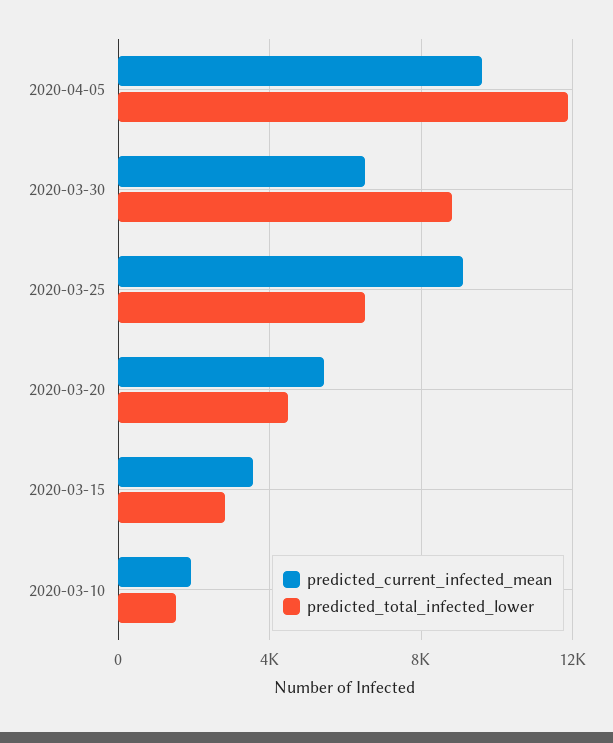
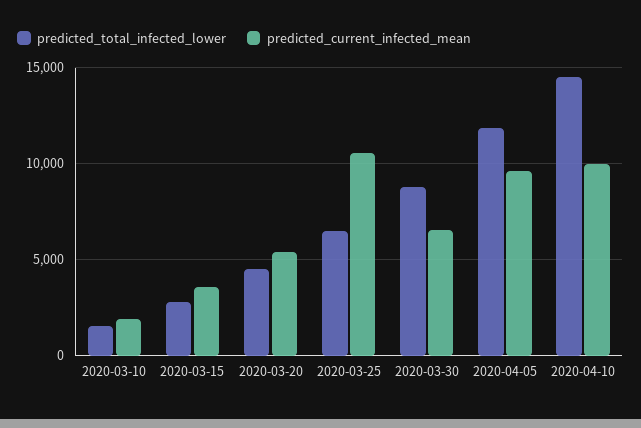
predicted_current_infected_mean, 2020-03-25: 9000 -> 10500
predicted_total_infected_lower, 2020-04-10: none -> 14500
predicted_current_infected_mean, 2020-04-10: none -> 10000

